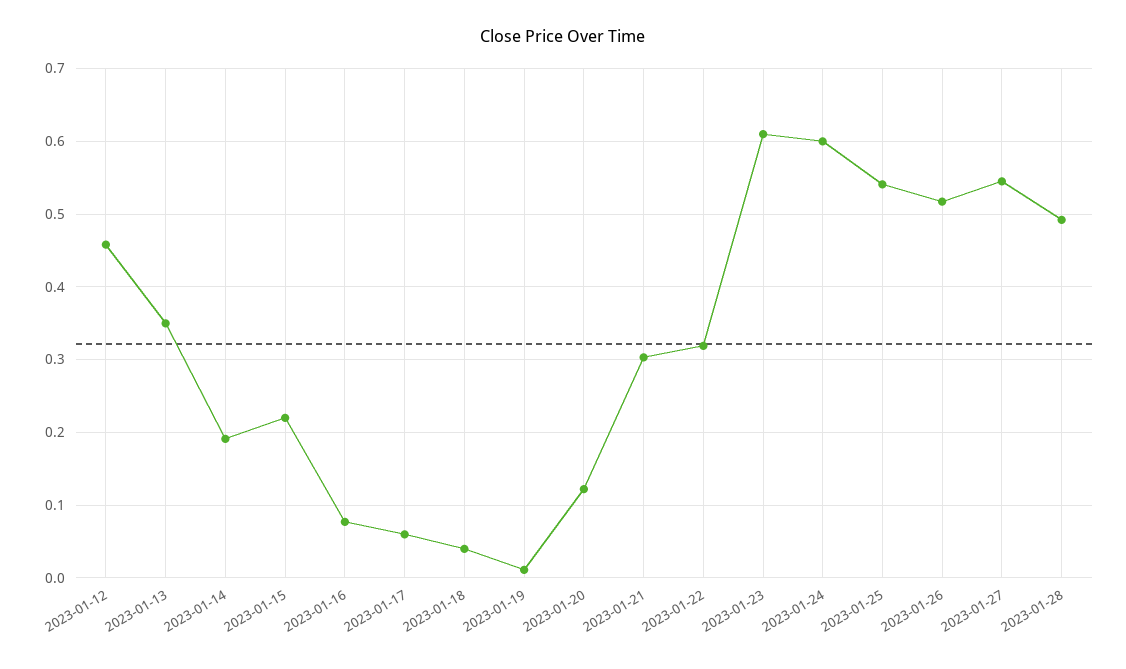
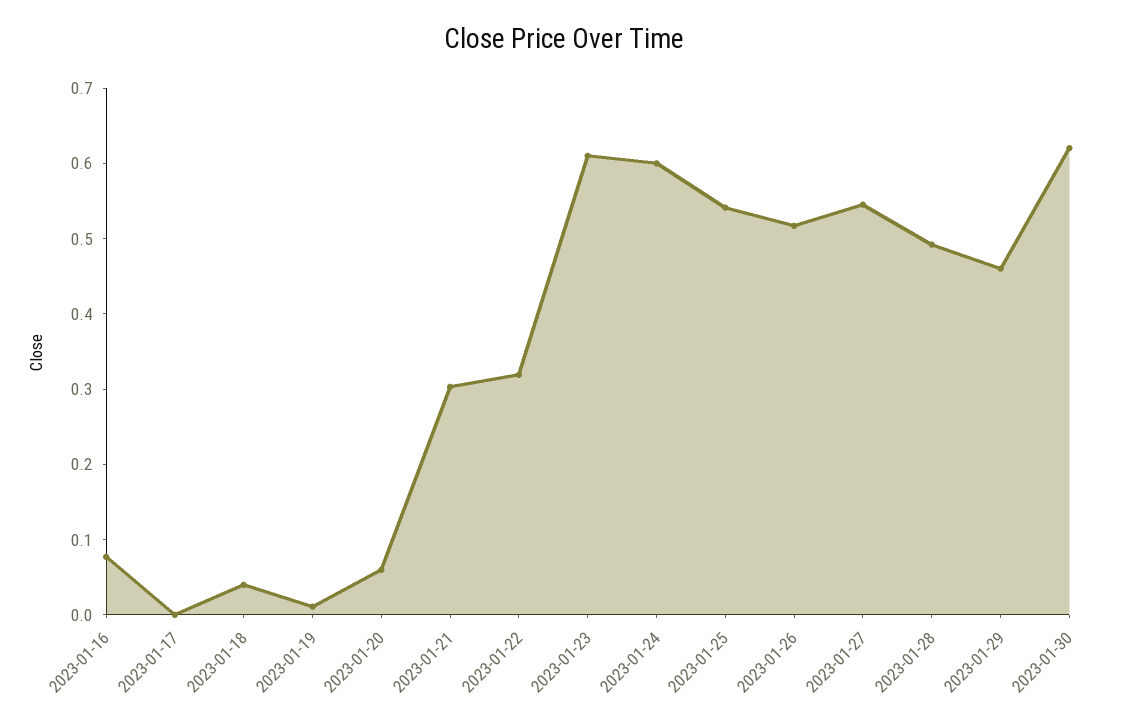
2023-01-12: 0.46 -> none
2023-01-13: 0.35 -> none
2023-01-14: 0.19 -> none
2023-01-15: 0.22 -> none
2023-01-17: 0.06 -> 0
2023-01-20: 0.12 -> 0.06
2023-01-29: none -> 0.46
2023-01-30: none -> 0.62

